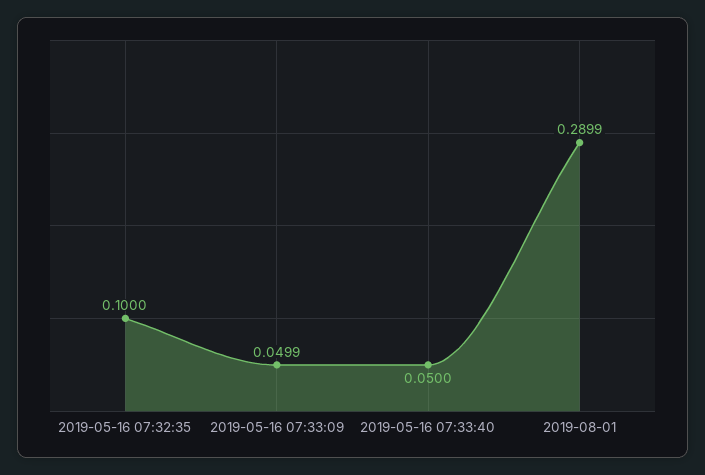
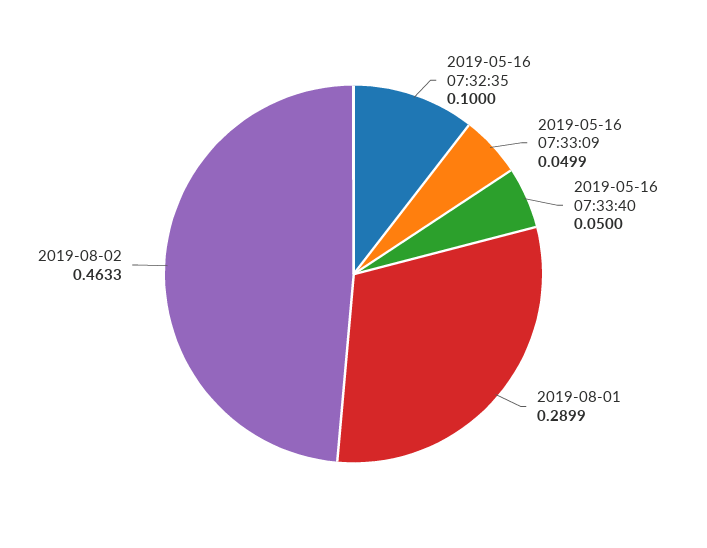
2019-08-02: none -> 0.4633

